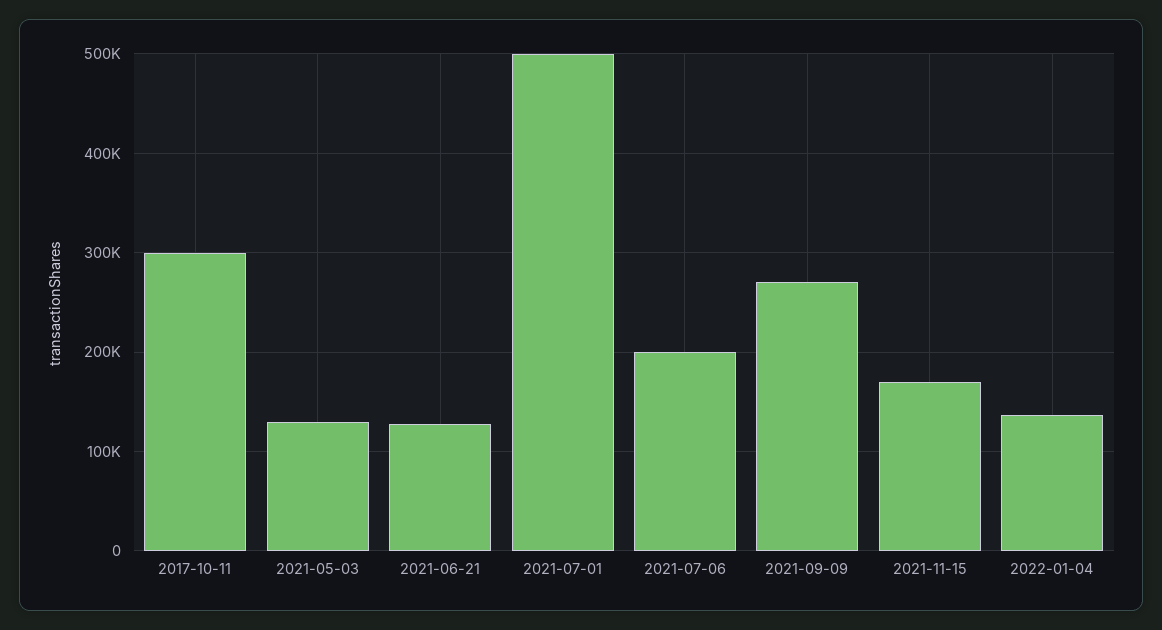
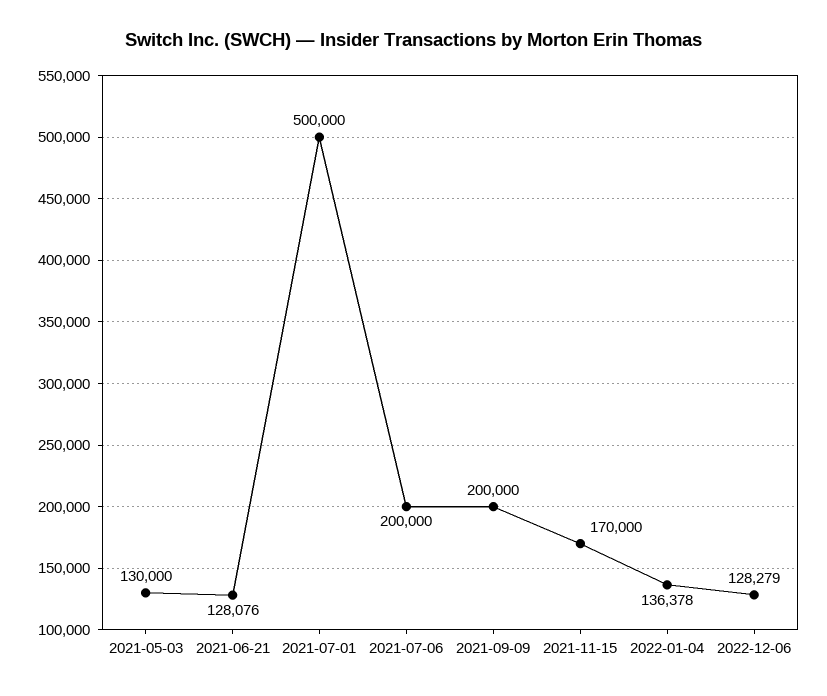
2017-10-11: 300000 -> none
2021-09-09: 270000 -> 200000
2022-12-06: none -> 128279

